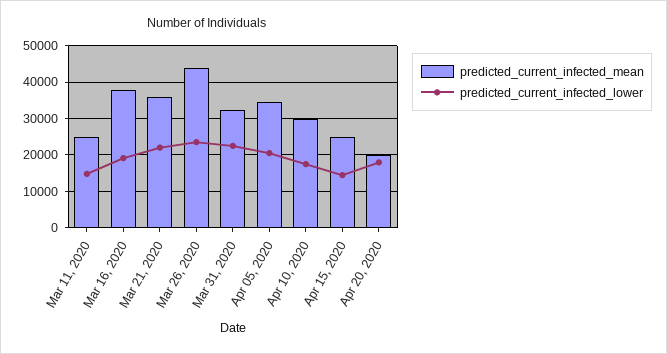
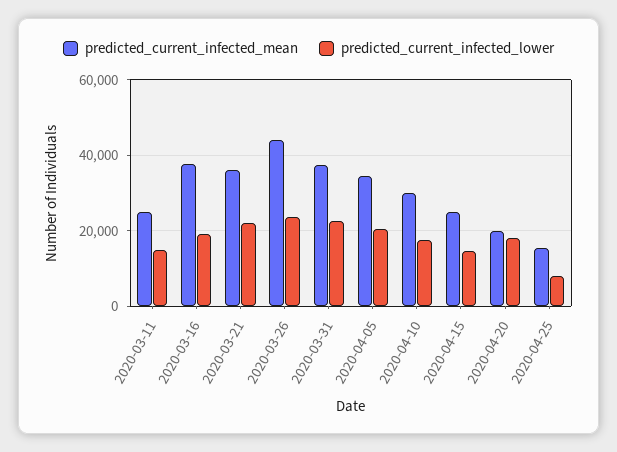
predicted_current_infected_mean, Mar 31, 2020: 32000 -> 38000
predicted_current_infected_mean, 2020-04-25: none -> 16000
predicted_current_infected_lower, 2020-04-25: none -> 8000

